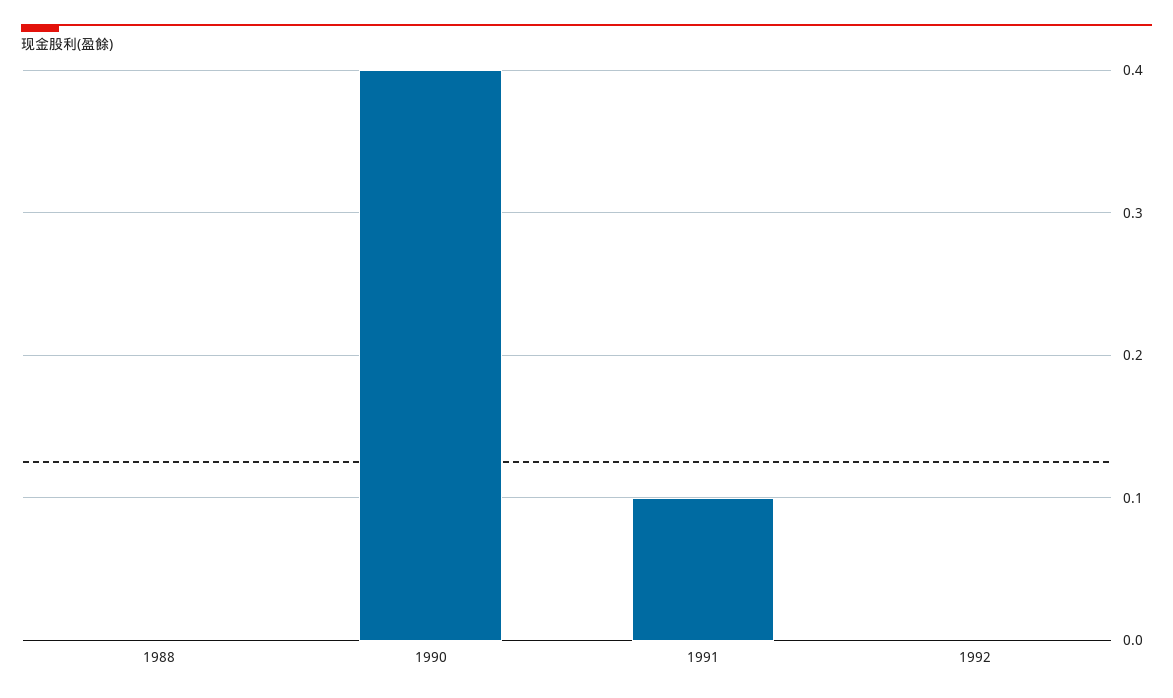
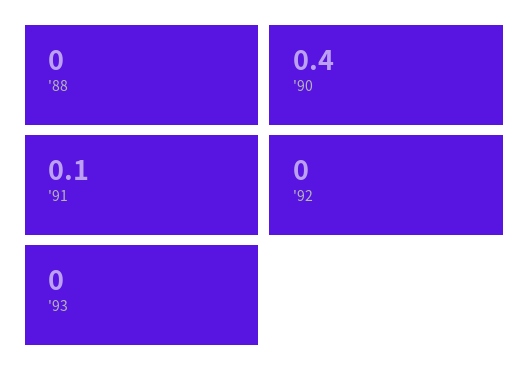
'93: none -> 0

